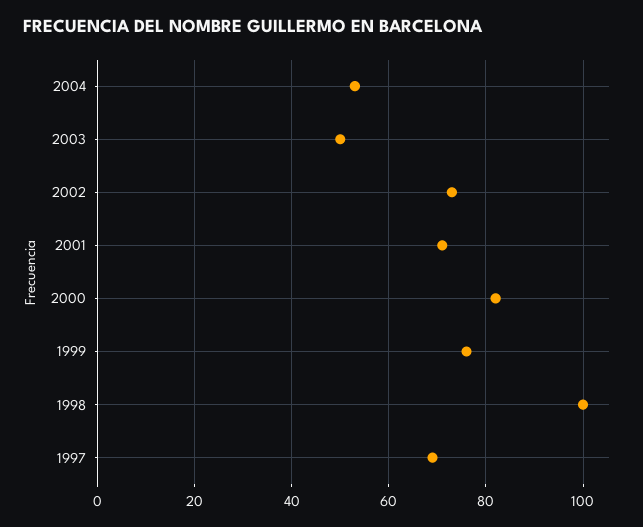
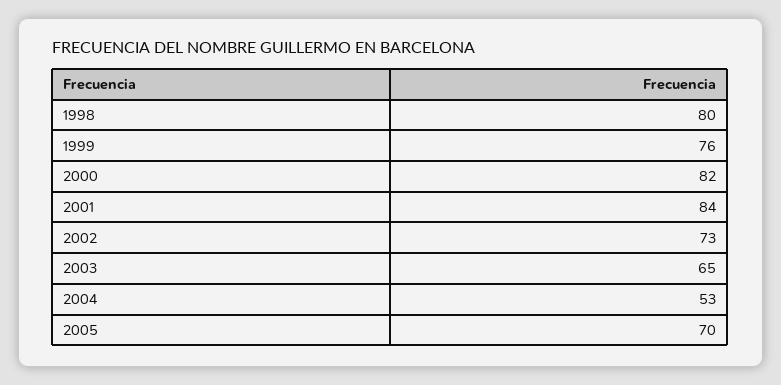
2003: 50 -> 65
2001: 70 -> 84
1998: 100 -> 80
1997: 70 -> none
2005: none -> 70

